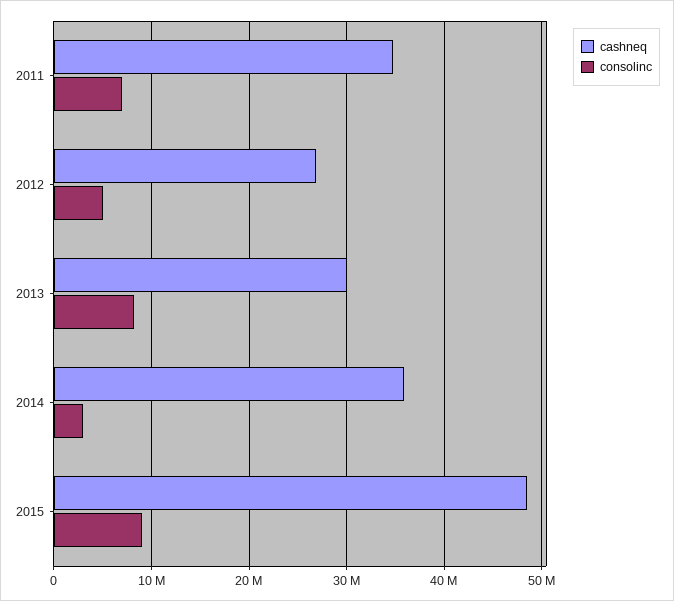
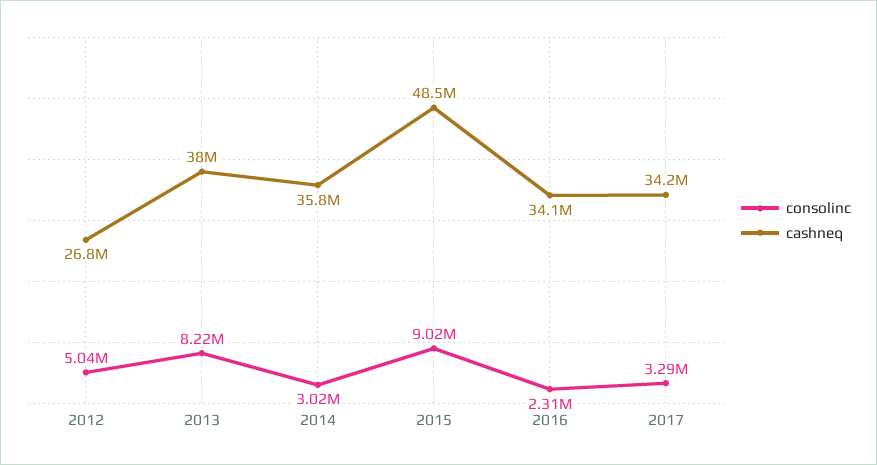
cashneq, 2011: 35000000 -> none
consolinc, 2011: 7000000 -> none
cashneq, 2013: 30000000 -> 38000000
consolinc, 2016: none -> 2310000
cashneq, 2016: none -> 34100000
consolinc, 2017: none -> 3290000
cashneq, 2017: none -> 34200000

